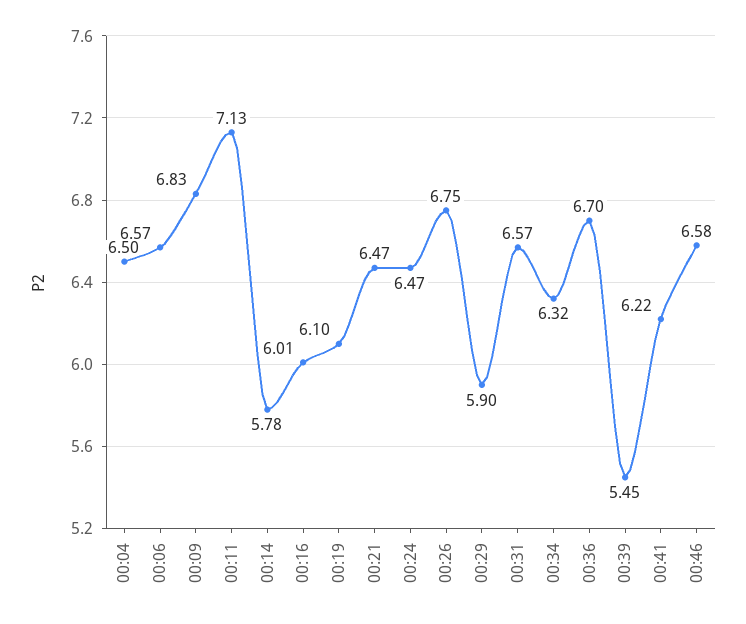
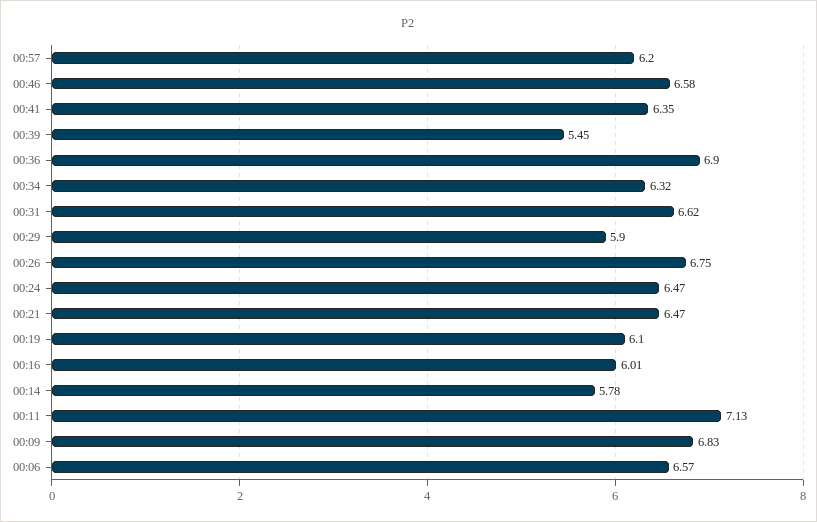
00:04: 6.5 -> none
00:31: 6.57 -> 6.62
00:36: 6.7 -> 6.9
00:41: 6.22 -> 6.35
00:57: none -> 6.2

